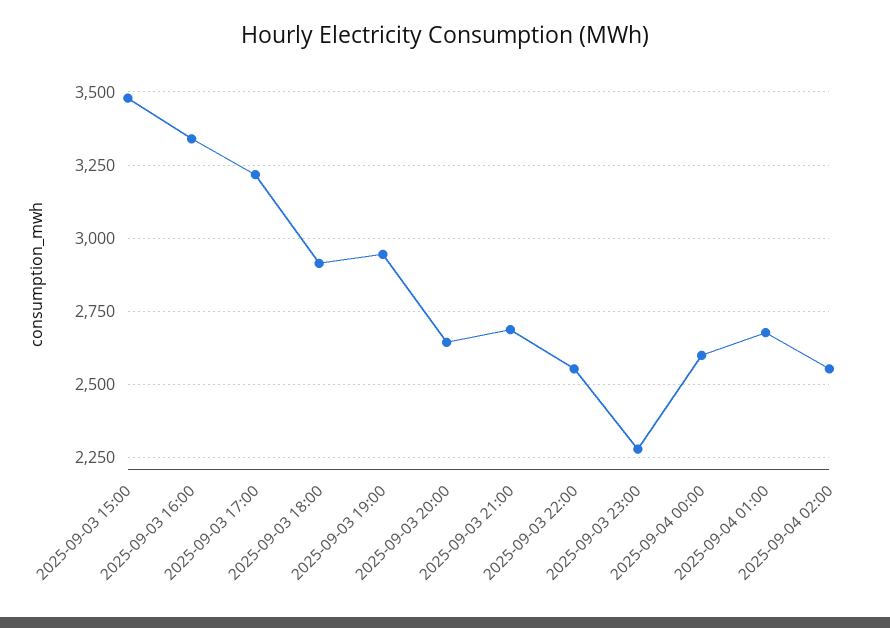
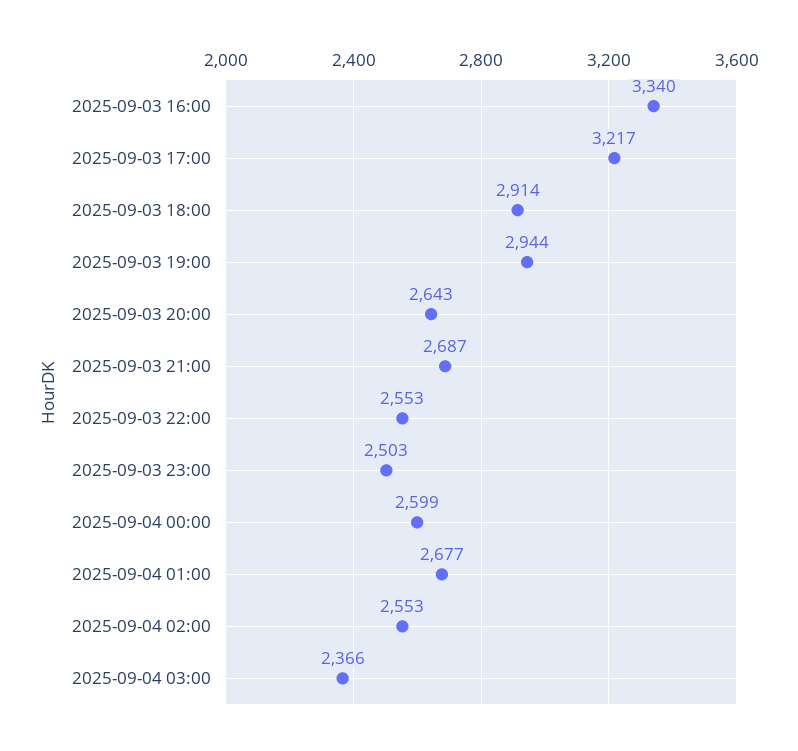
2025-09-03 15:00: 3475 -> none
2025-09-03 23:00: 2275 -> 2503
2025-09-04 03:00: none -> 2366

